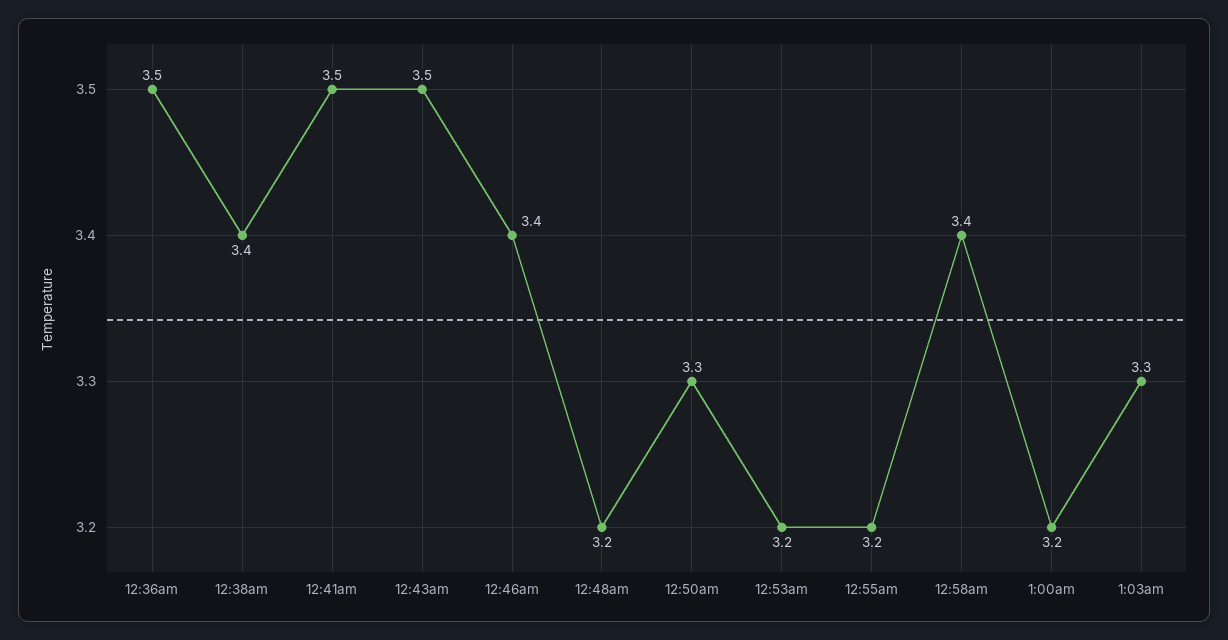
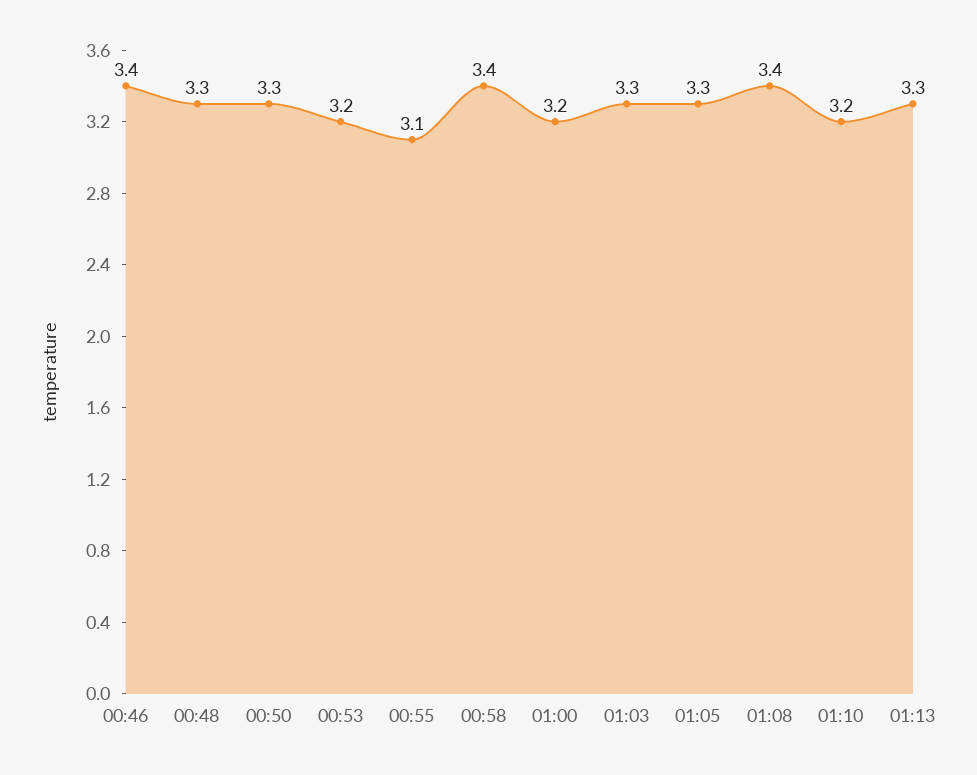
12:36am: 3.5 -> none
12:38am: 3.4 -> none
12:41am: 3.5 -> none
12:43am: 3.5 -> none
12:48am: 3.2 -> 3.3
12:55am: 3.2 -> 3.1
01:05: none -> 3.3
01:08: none -> 3.4
01:10: none -> 3.2
01:13: none -> 3.3

